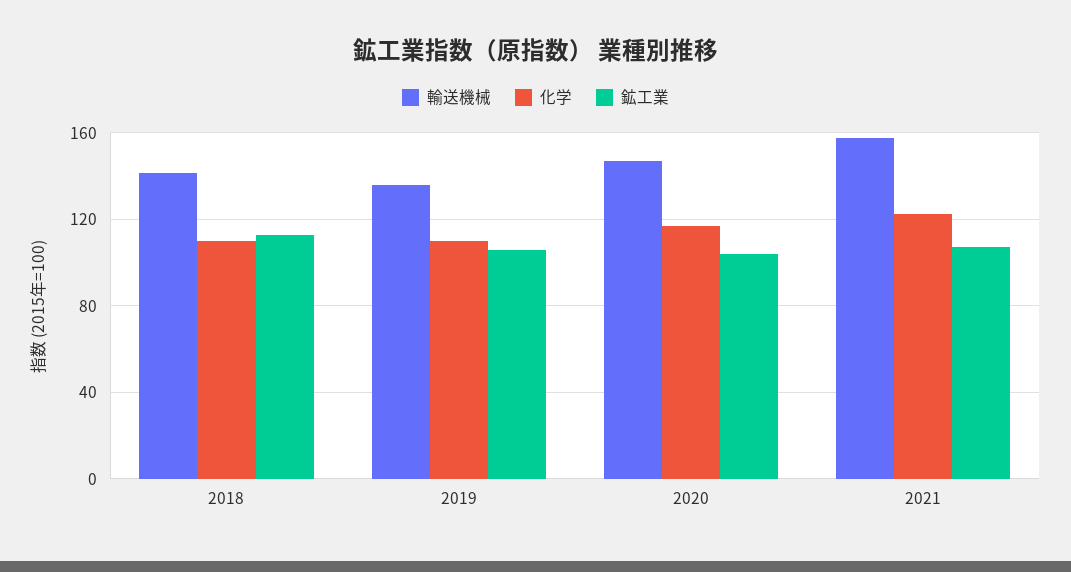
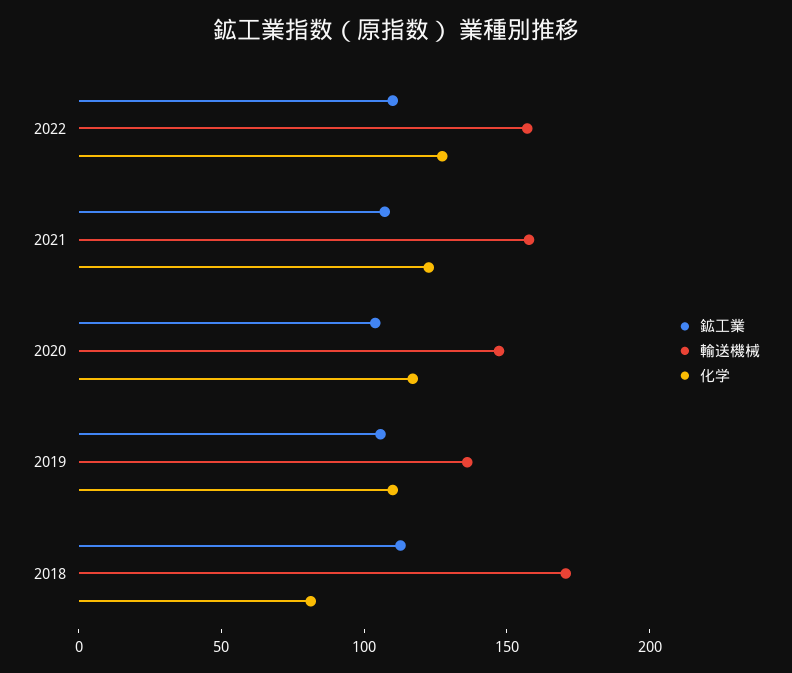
輸送機械, 2018: 140 -> 170
化学, 2018: 110 -> 80
鉱工業, 2022: none -> 110
輸送機械, 2022: none -> 160
化学, 2022: none -> 130

